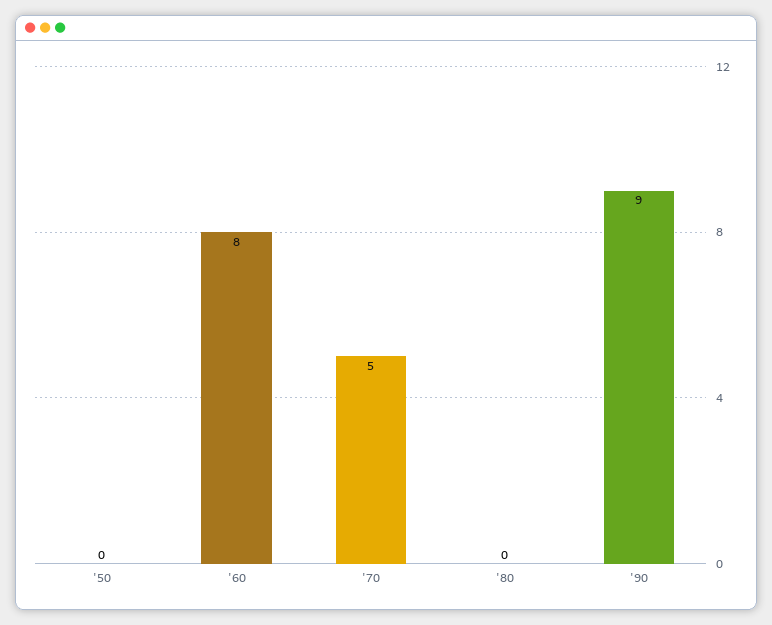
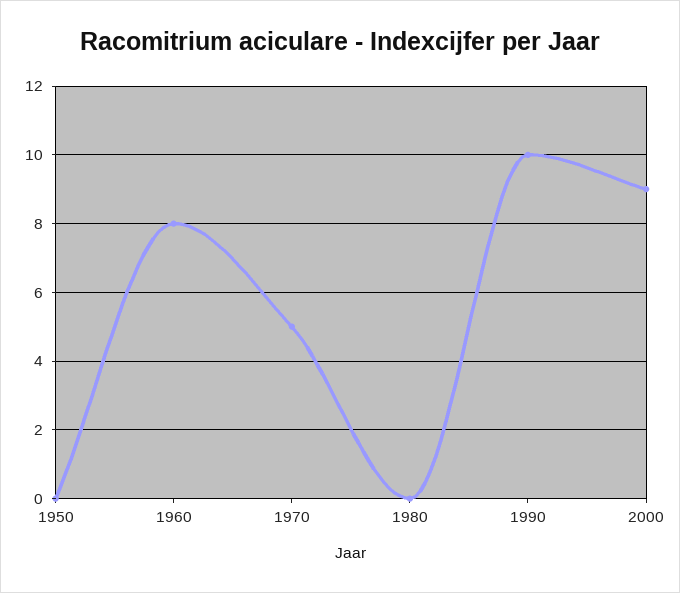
'90: 9 -> 10
2000: none -> 9

